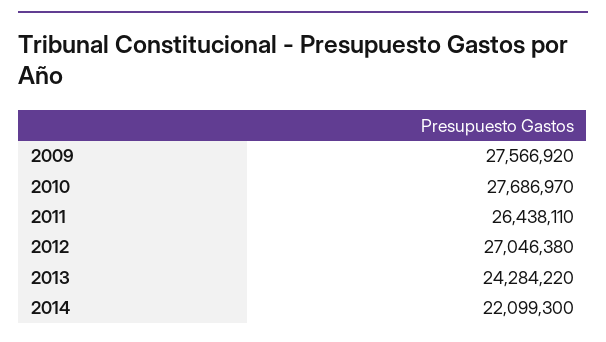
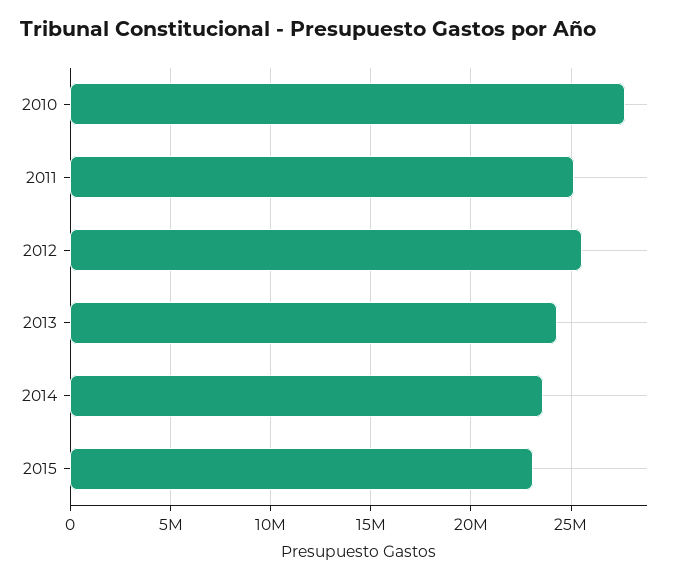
2009: 27566920 -> none
2011: 26438110 -> 25000000
2012: 27046380 -> 25500000
2014: 22099300 -> 23500000
2015: none -> 23000000

